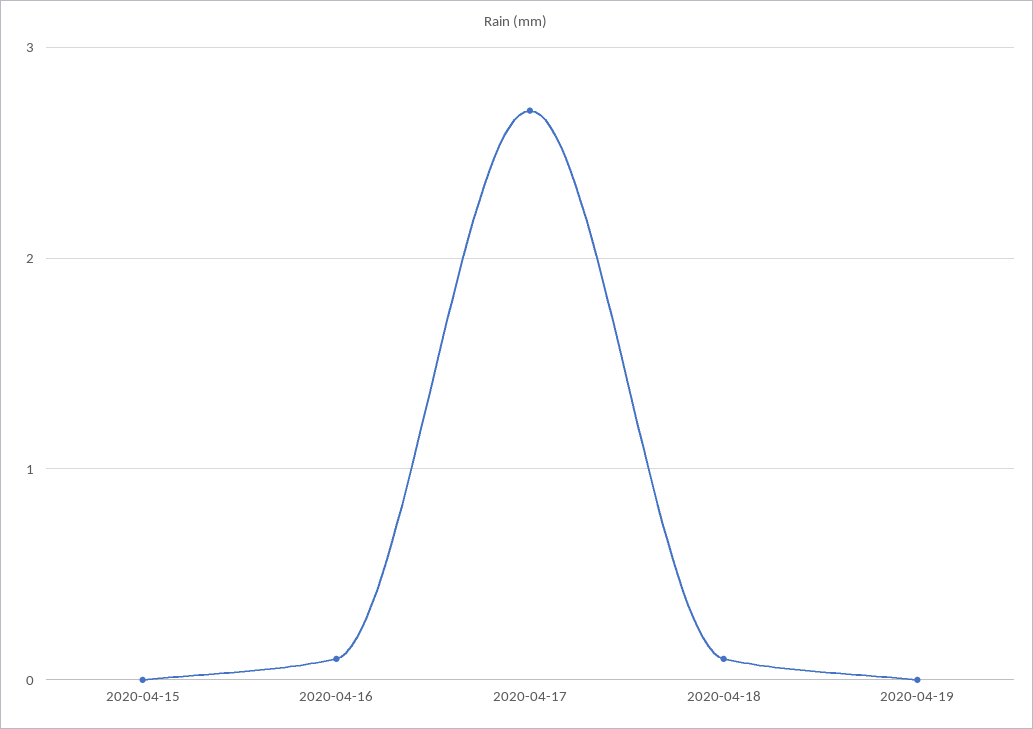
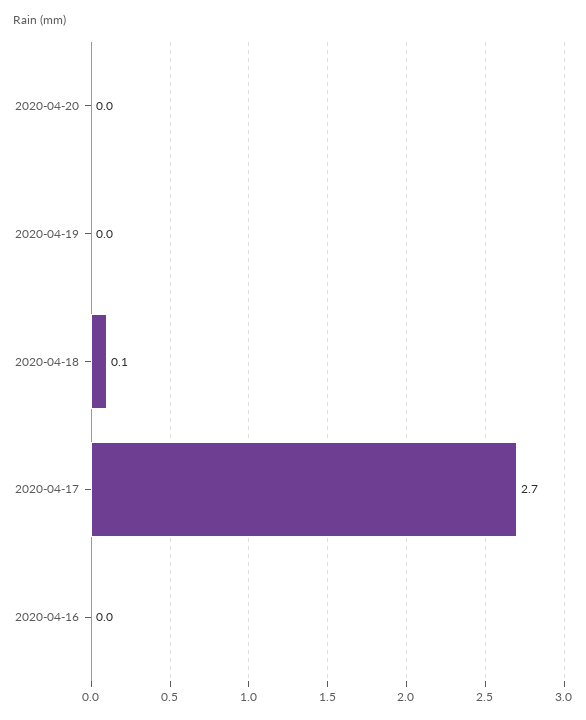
2020-04-15: 0 -> none
2020-04-16: 0.1 -> 0
2020-04-20: none -> 0

